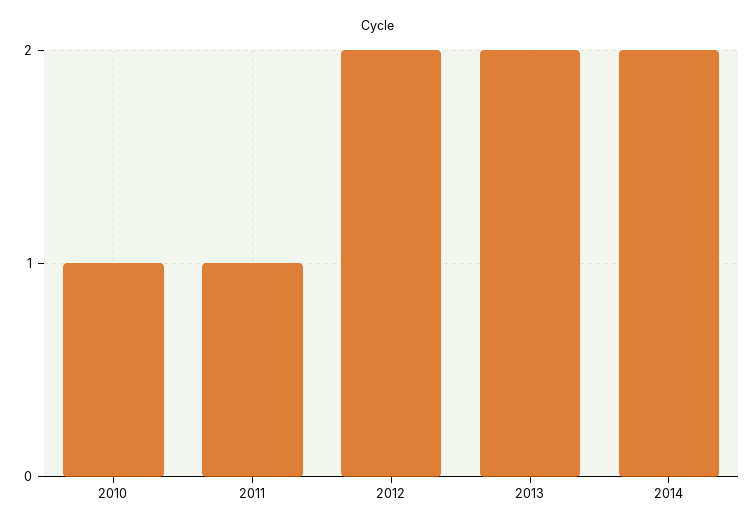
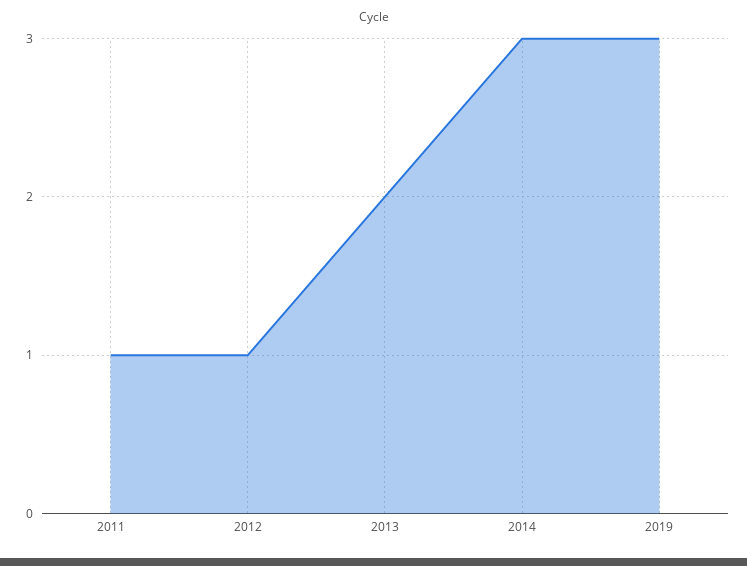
2010: 1 -> none
2012: 2 -> 1
2014: 2 -> 3
2019: none -> 3

